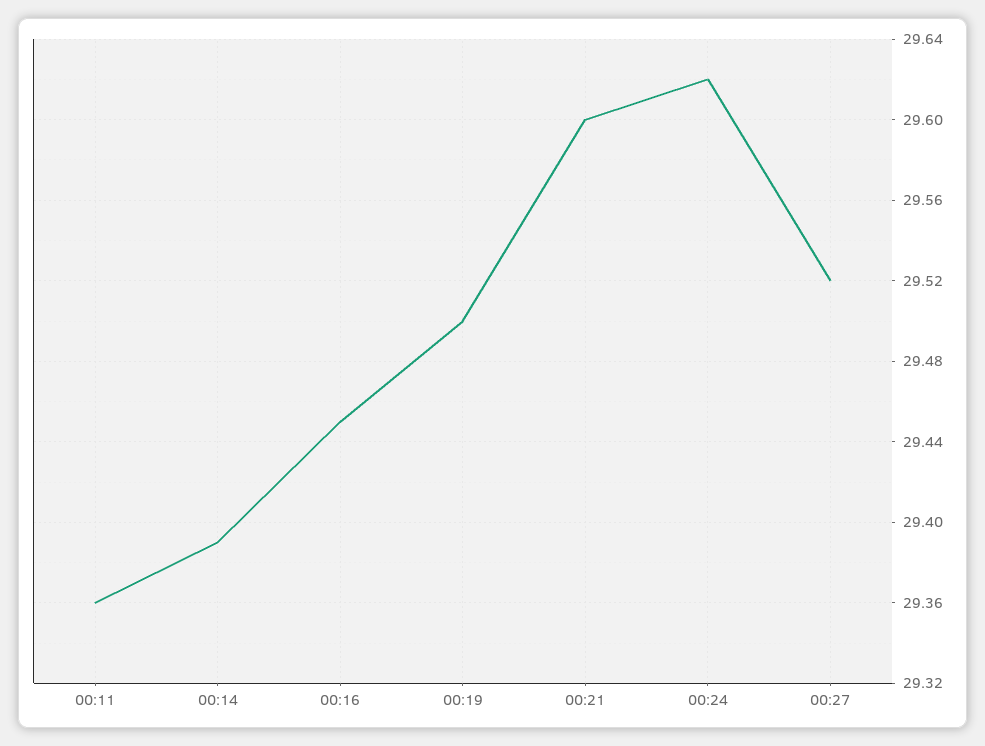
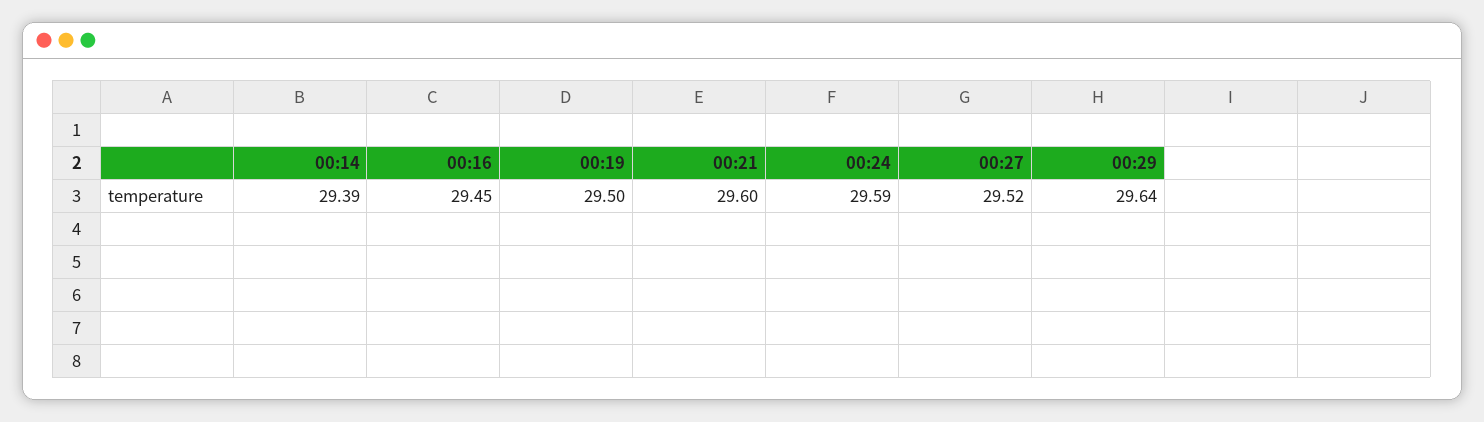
00:11: 29.36 -> none
00:24: 29.62 -> 29.59
00:29: none -> 29.64

